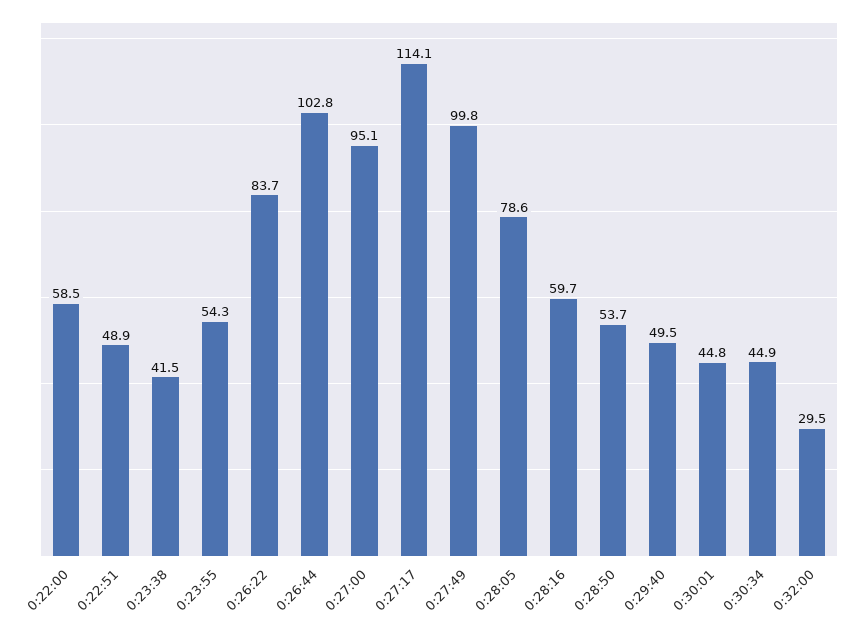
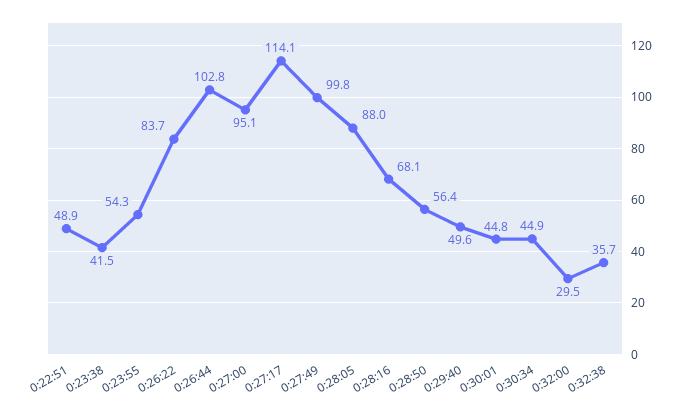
0:22:00: 58.5 -> none
0:28:05: 78.6 -> 88
0:28:16: 59.7 -> 68.1
0:28:50: 53.7 -> 56.4
0:29:40: 49.5 -> 49.6
0:32:38: none -> 35.7

